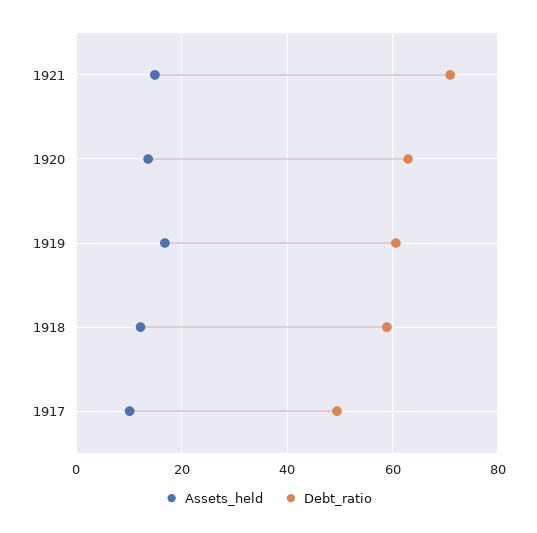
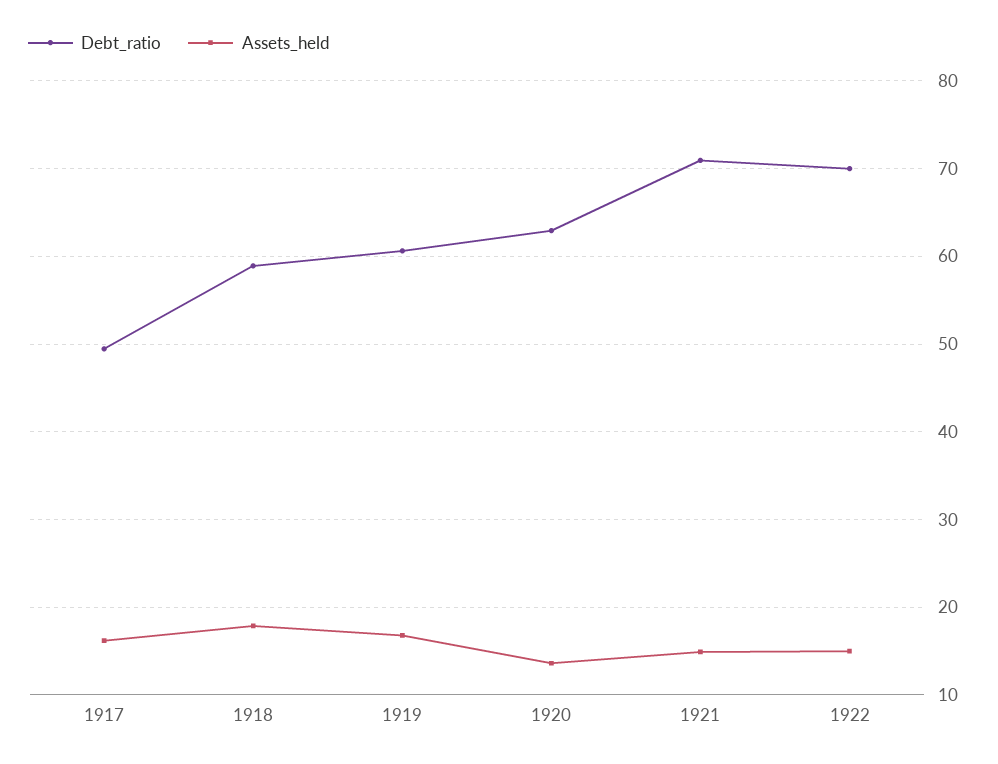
Assets_held, 1918: 12 -> 18
Assets_held, 1917: 10 -> 16
Debt_ratio, 1922: none -> 70
Assets_held, 1922: none -> 15

